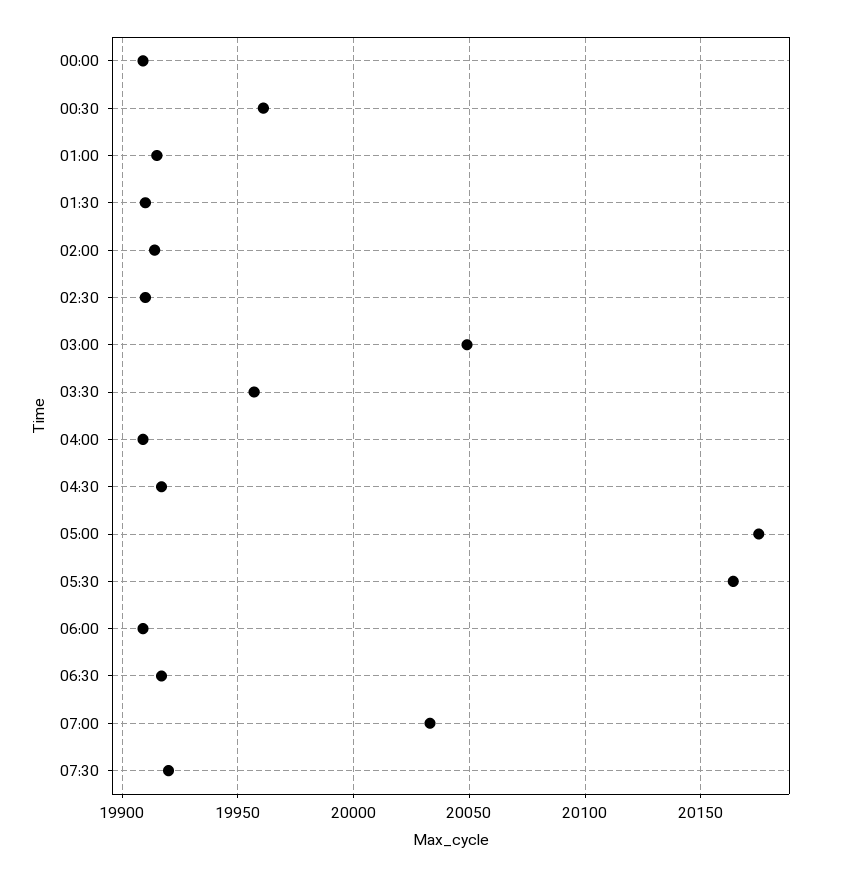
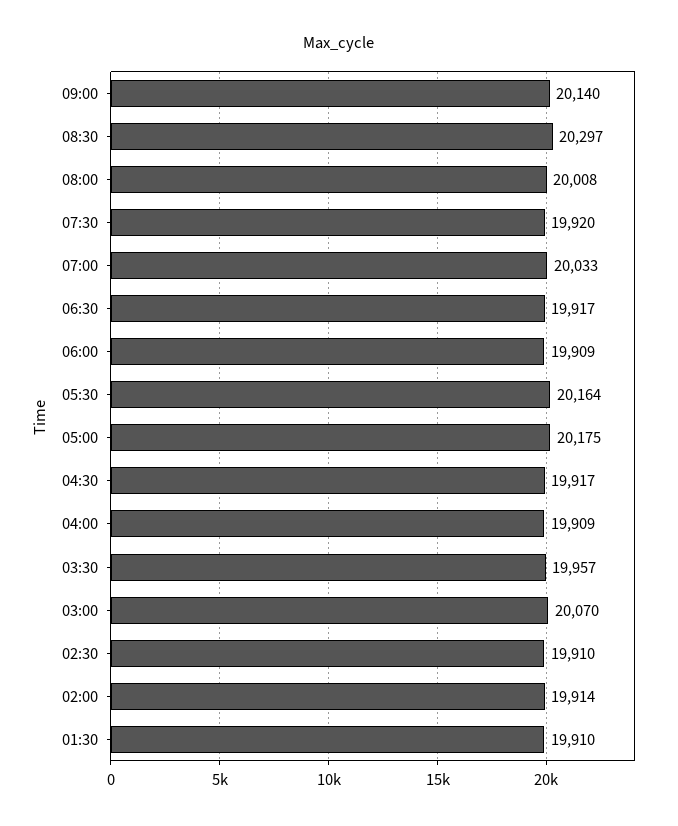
00:00: 19910 -> none
00:30: 19960 -> none
01:00: 19915 -> none
03:00: 20050 -> 20070
09:00: none -> 20140
08:30: none -> 20297
08:00: none -> 20008

